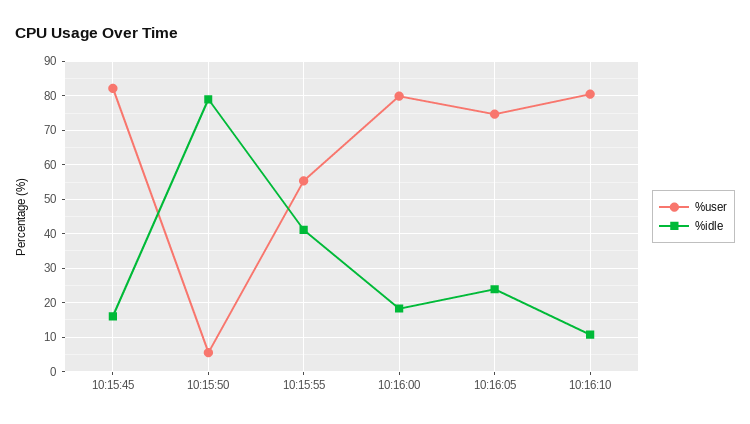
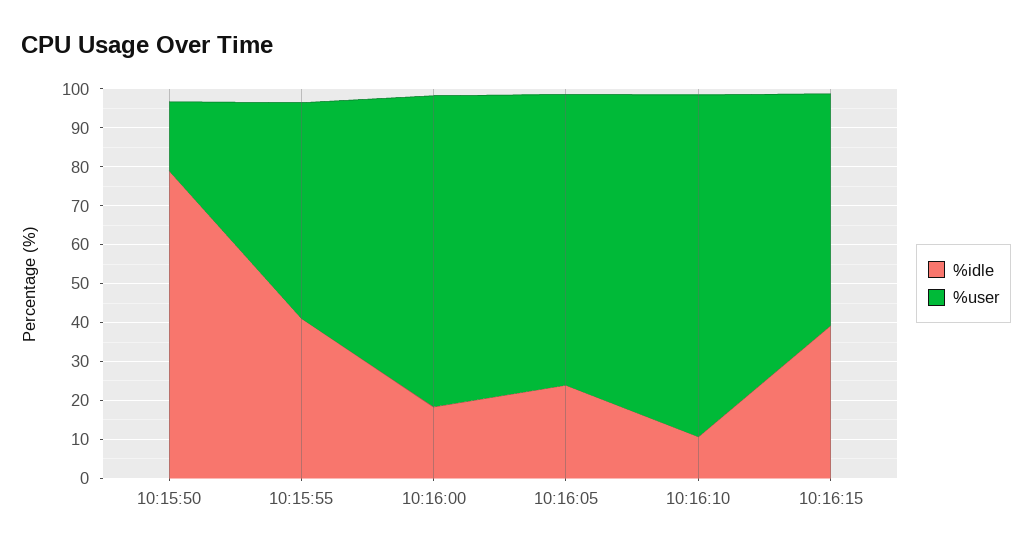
%user, 10:15:45: 82 -> none
%idle, 10:15:45: 16 -> none
%user, 10:15:50: 6 -> 17.5
%user, 10:16:10: 80 -> 87.5
%idle, 10:16:15: none -> 40
%user, 10:16:15: none -> 60

